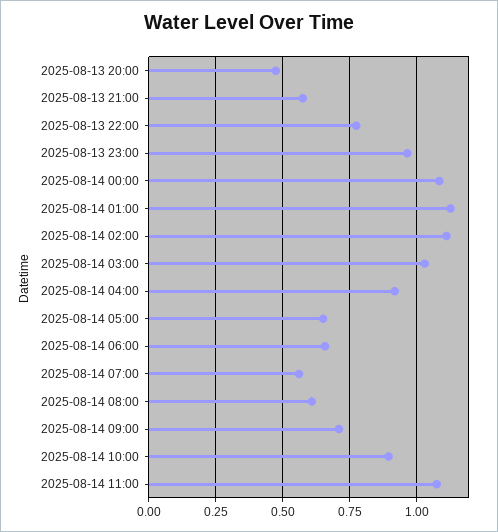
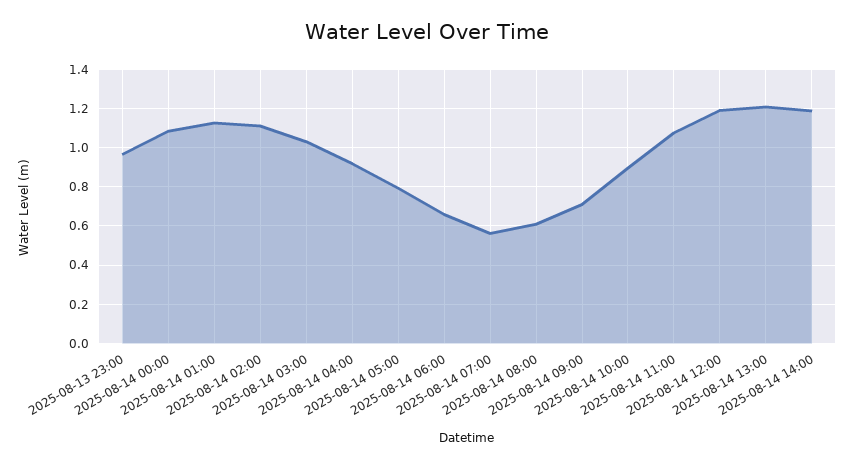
2025-08-13 20:00: 0.475 -> none
2025-08-13 21:00: 0.575 -> none
2025-08-13 22:00: 0.775 -> none
2025-08-14 05:00: 0.65 -> 0.8
2025-08-14 12:00: none -> 1.2
2025-08-14 13:00: none -> 1.2
2025-08-14 14:00: none -> 1.2

